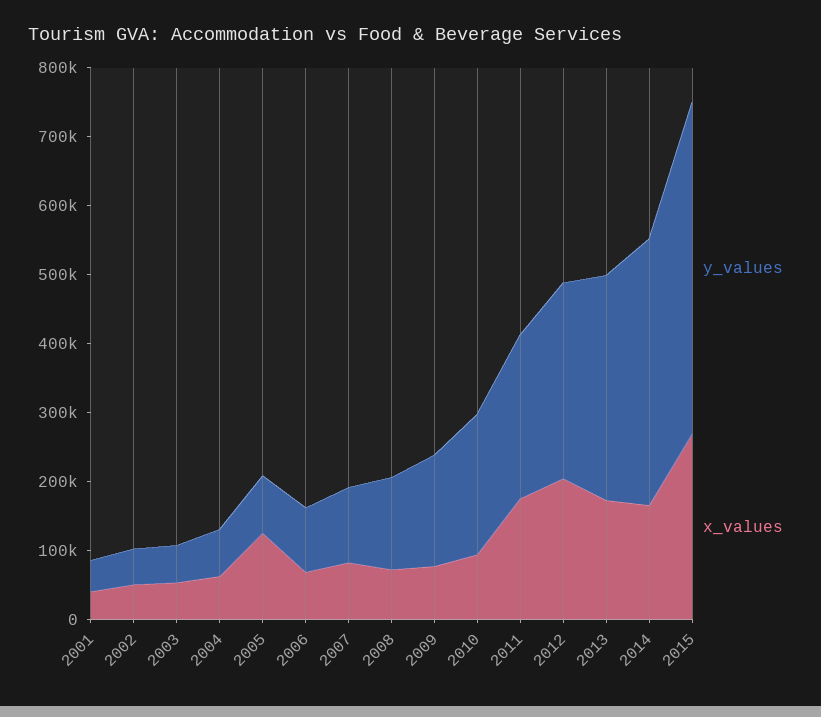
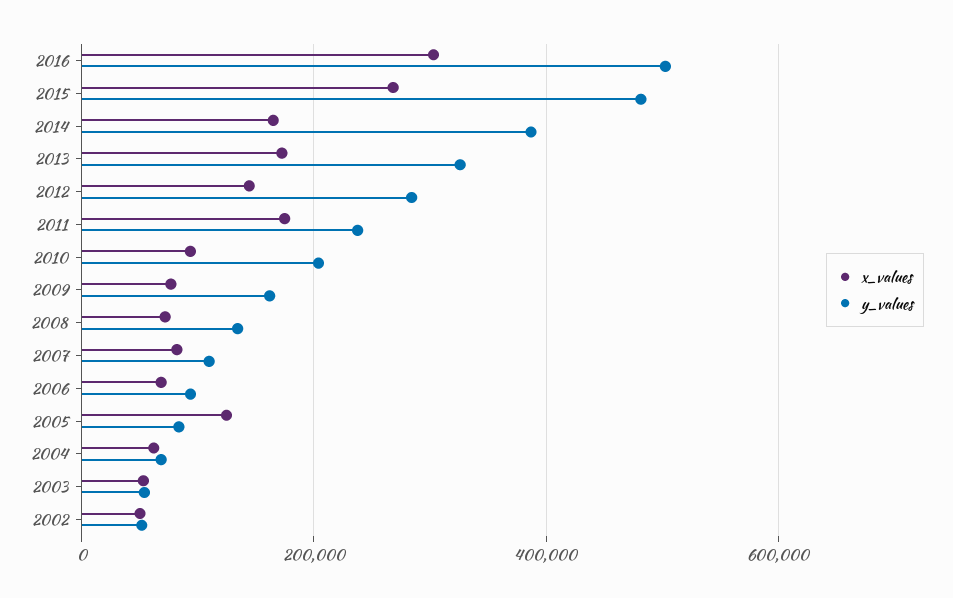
y_values, 2001: 40000 -> none
x_values, 2001: 40000 -> none
x_values, 2012: 200000 -> 140000
x_values, 2016: none -> 300000
y_values, 2016: none -> 500000

